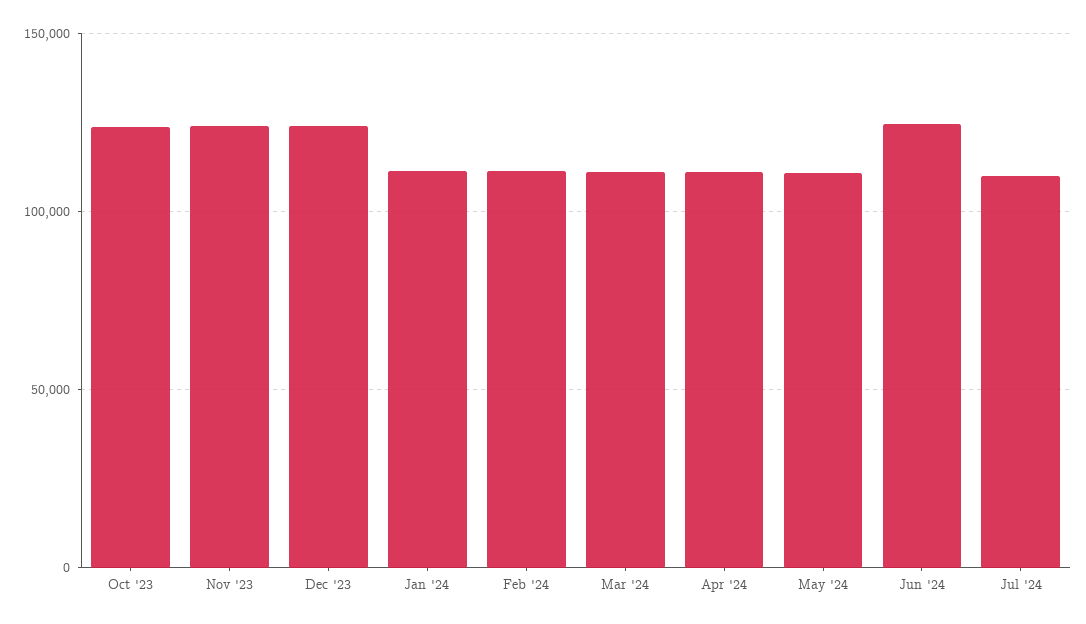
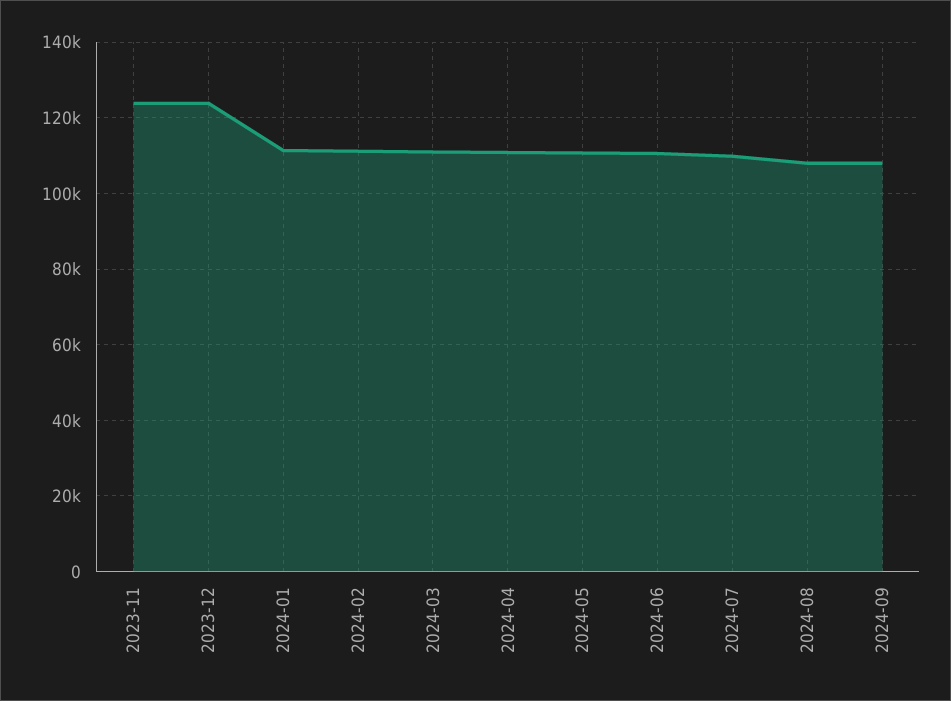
Oct '23: 125000 -> none
Jun '24: 125000 -> 110000
2024-08: none -> 108000
2024-09: none -> 108000

